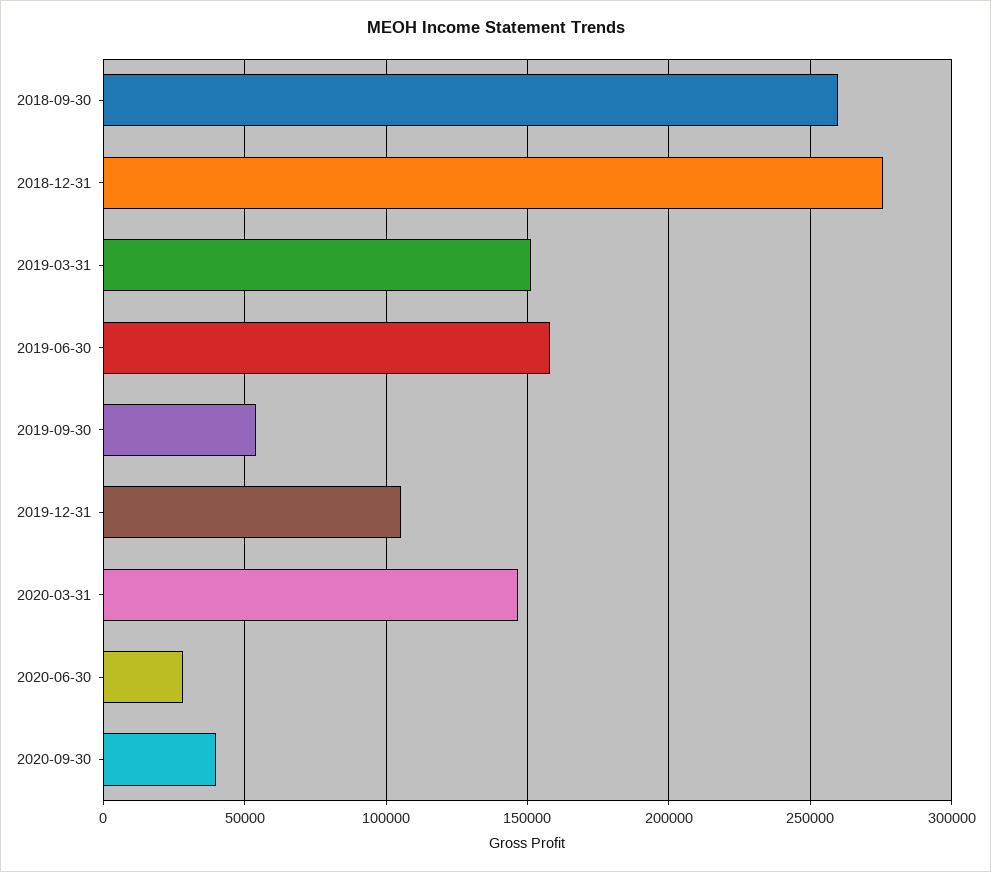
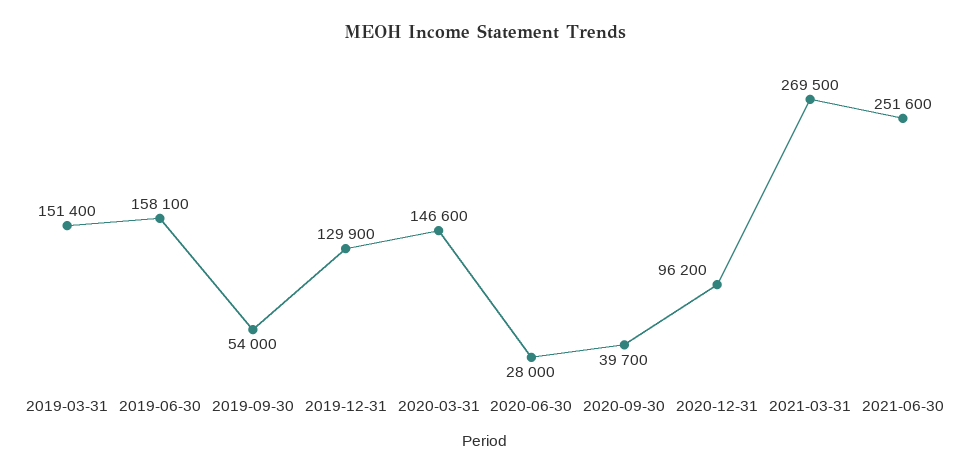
2018-09-30: 260000 -> none
2018-12-31: 275000 -> none
2019-12-31: 105000 -> 129900
2020-12-31: none -> 96200
2021-03-31: none -> 269500
2021-06-30: none -> 251600

